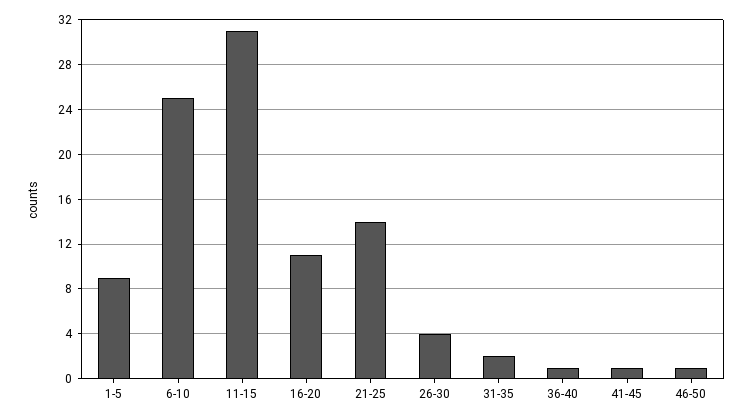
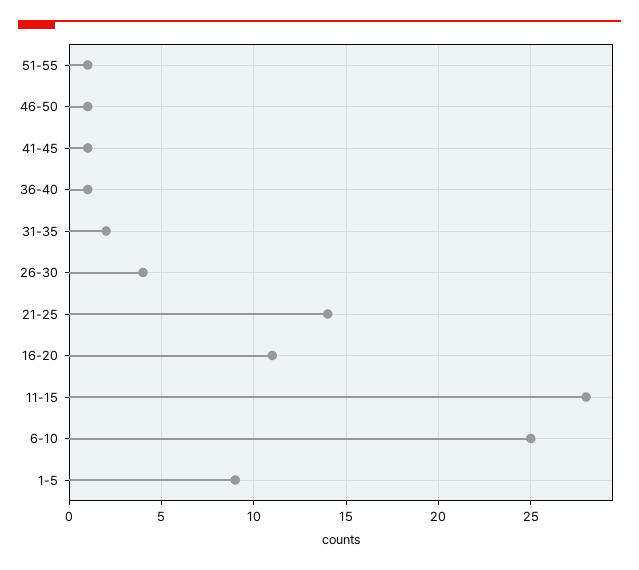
11-15: 31 -> 28
51-55: none -> 1

